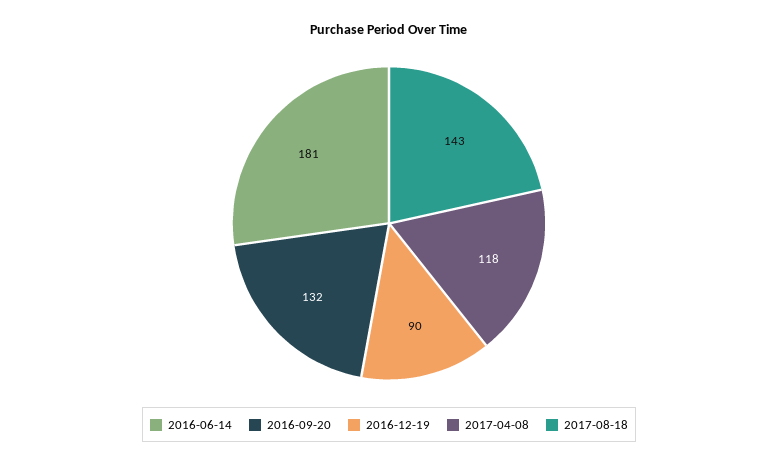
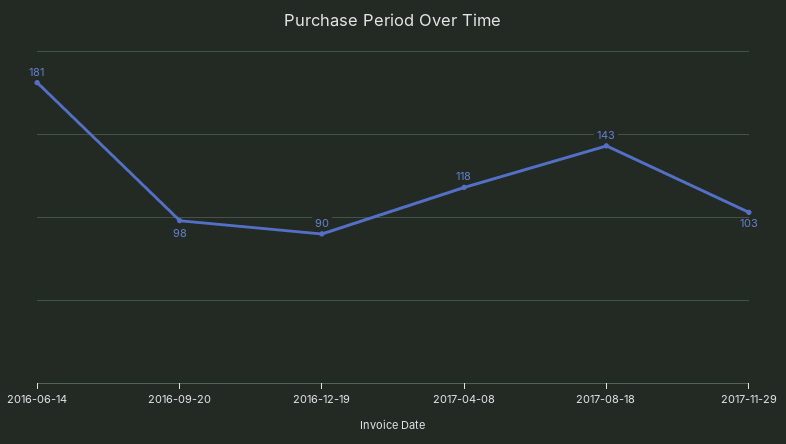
2016-09-20: 132 -> 98
2017-11-29: none -> 103

